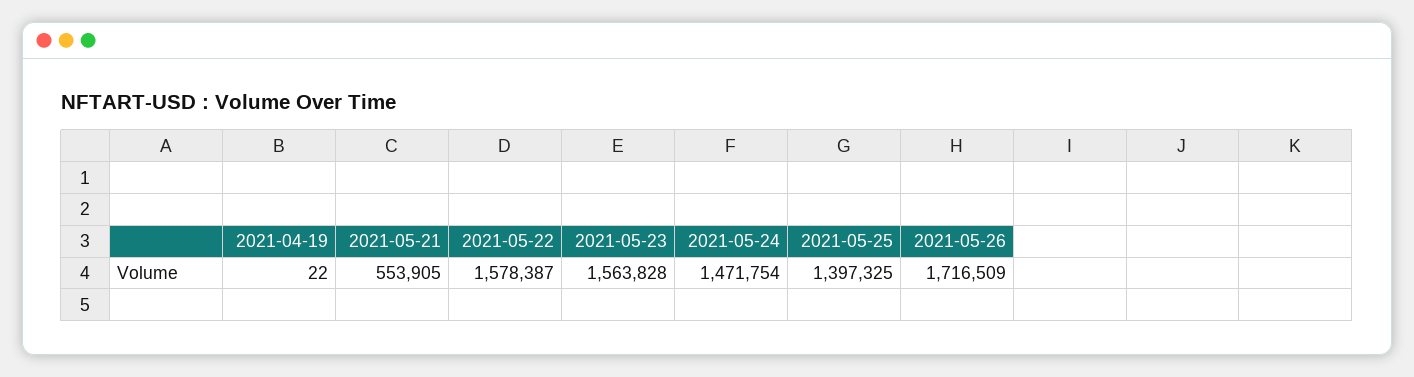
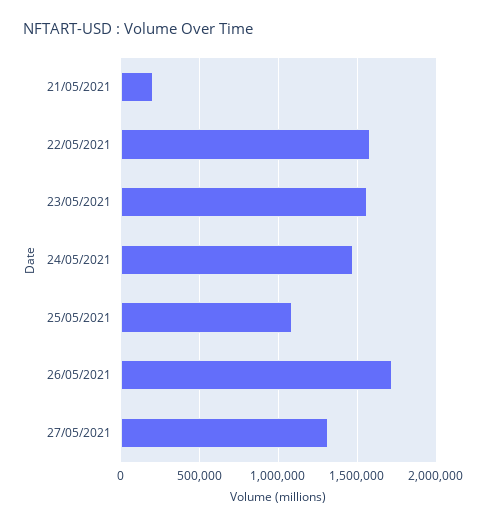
2021-04-19: 22 -> none
2021-05-21: 553905 -> 200000
2021-05-25: 1397325 -> 1100000
27/05/2021: none -> 1300000

